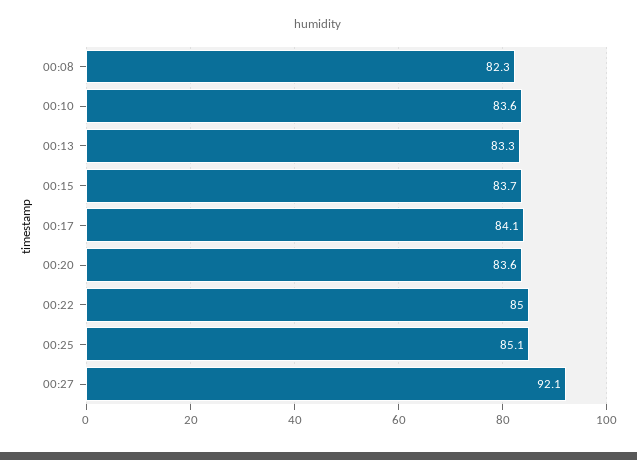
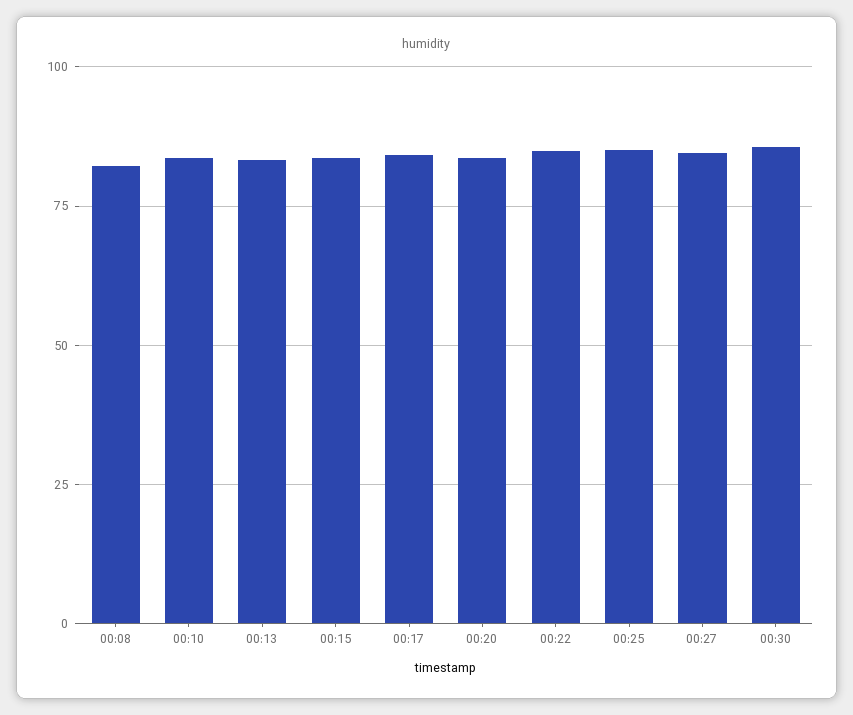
00:27: 92.1 -> 85
00:30: none -> 85

